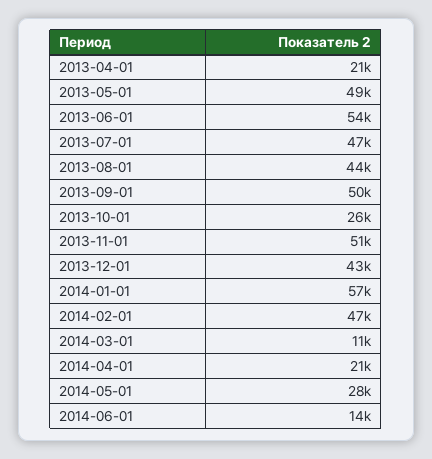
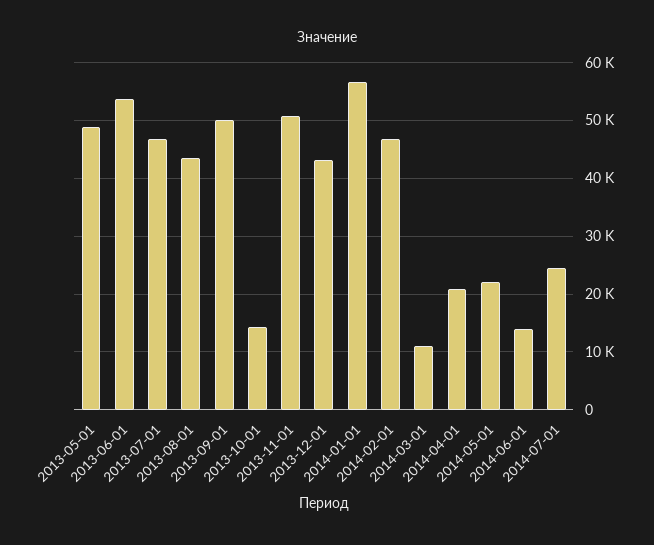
2013-04-01: 21000 -> none
2013-10-01: 26000 -> 14000
2014-05-01: 28000 -> 22000
2014-07-01: none -> 24000

